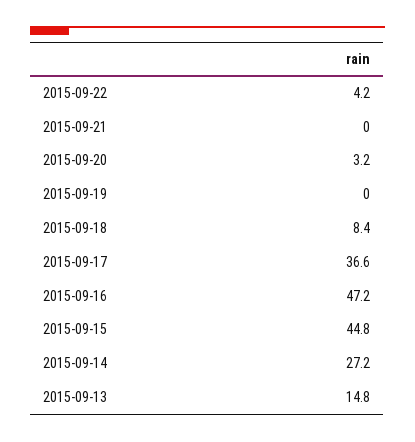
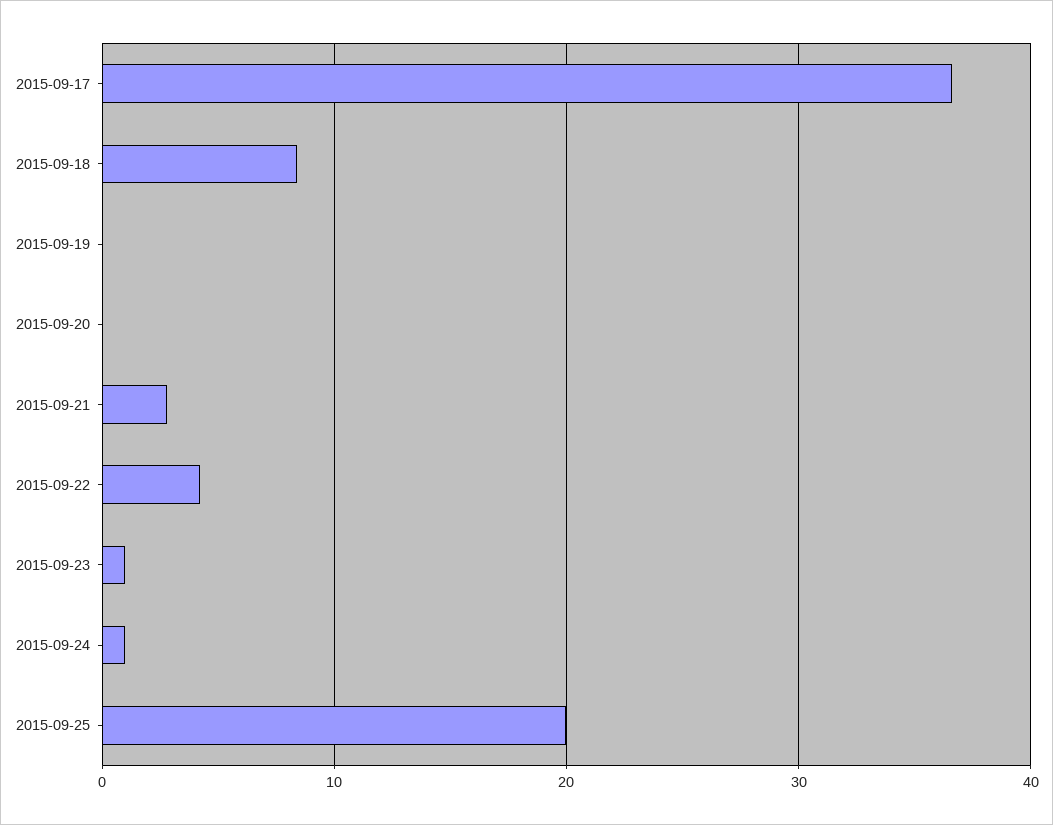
2015-09-21: 0 -> 3
2015-09-20: 3.2 -> 0
2015-09-16: 47.2 -> none
2015-09-15: 44.8 -> none
2015-09-14: 27.2 -> none
2015-09-13: 14.8 -> none
2015-09-23: none -> 1
2015-09-24: none -> 1
2015-09-25: none -> 20

